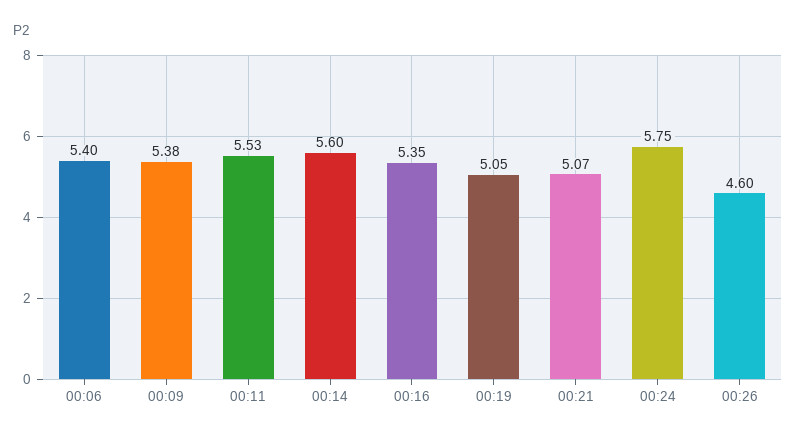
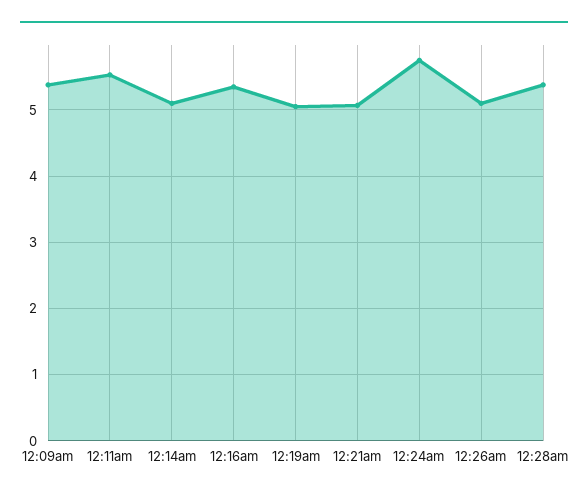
00:06: 5.4 -> none
00:14: 5.6 -> 5.1
00:26: 4.6 -> 5.1
12:28am: none -> 5.4

